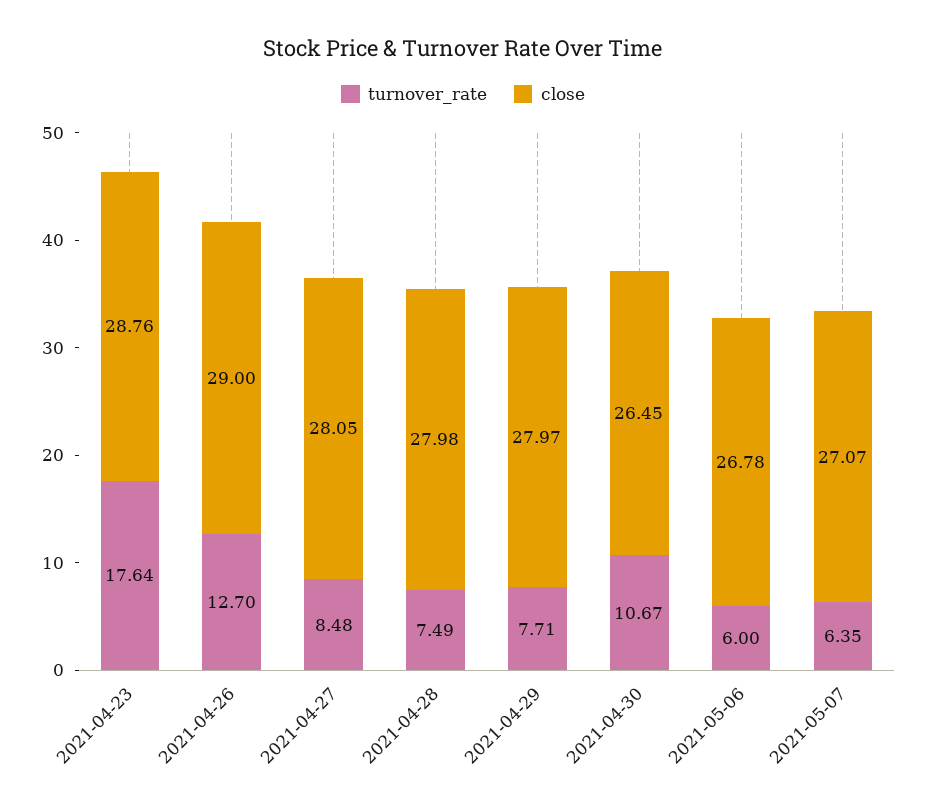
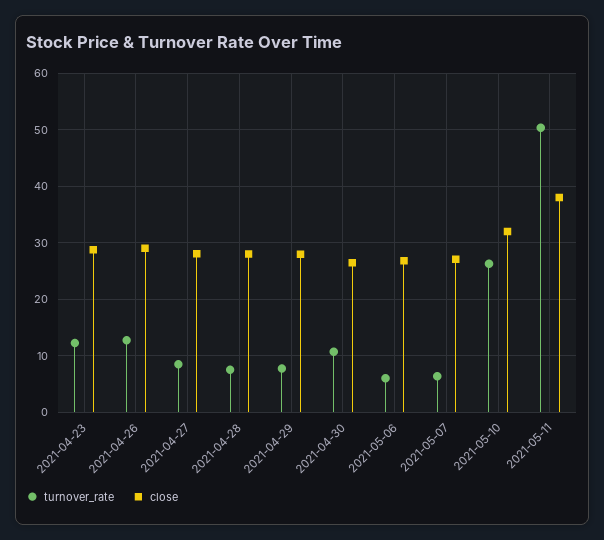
turnover_rate, 2021-04-23: 17.64 -> 12
turnover_rate, 2021-05-10: none -> 26
close, 2021-05-10: none -> 32
turnover_rate, 2021-05-11: none -> 50
close, 2021-05-11: none -> 38

